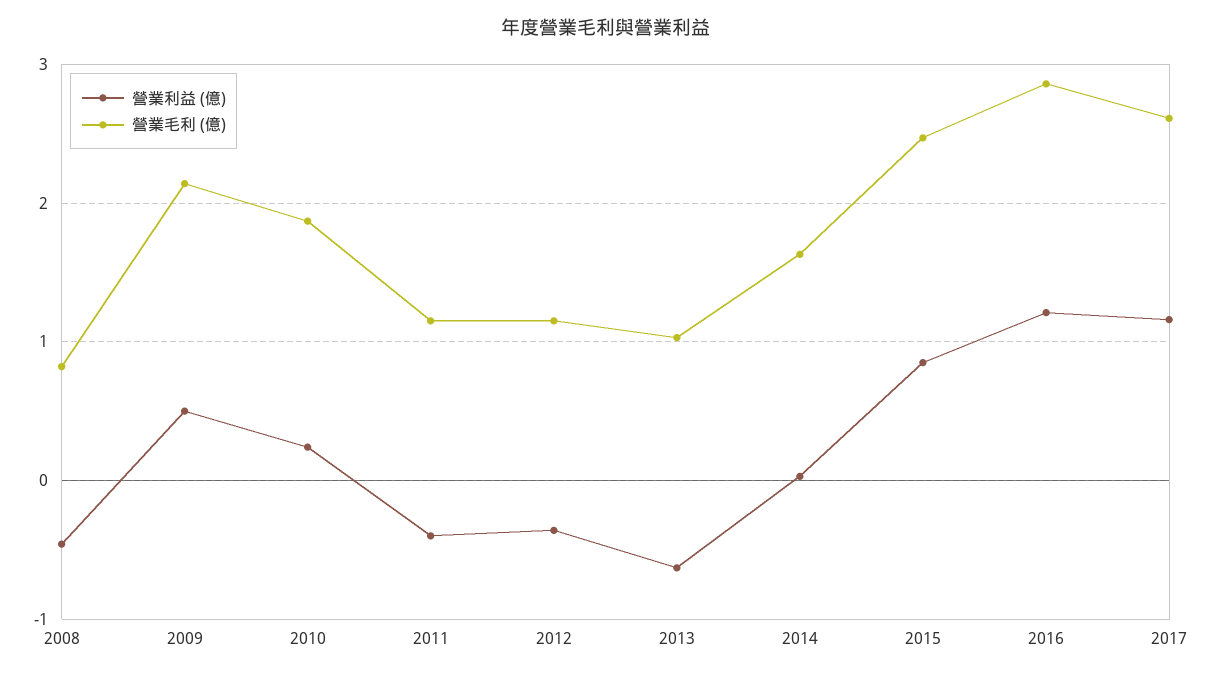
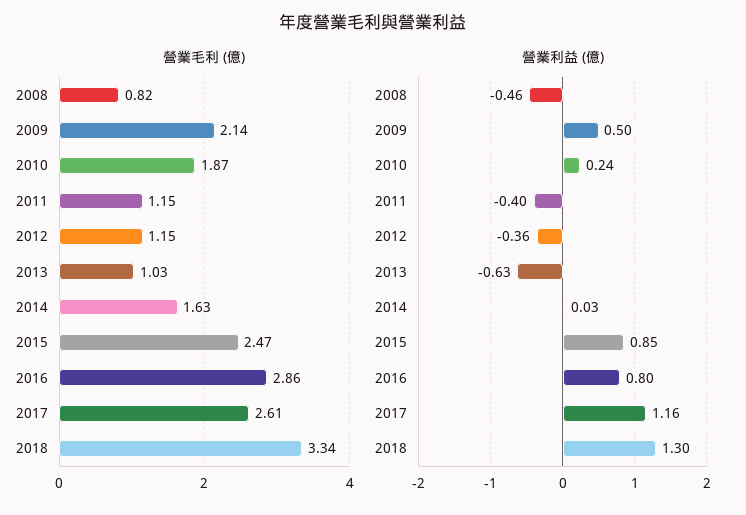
營業利益 (億), 2016: 1.2 -> 0.8
營業毛利 (億), 2018: none -> 3.34
營業利益 (億), 2018: none -> 1.3

